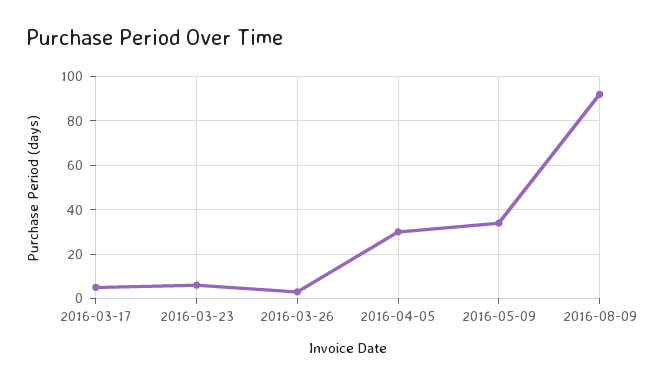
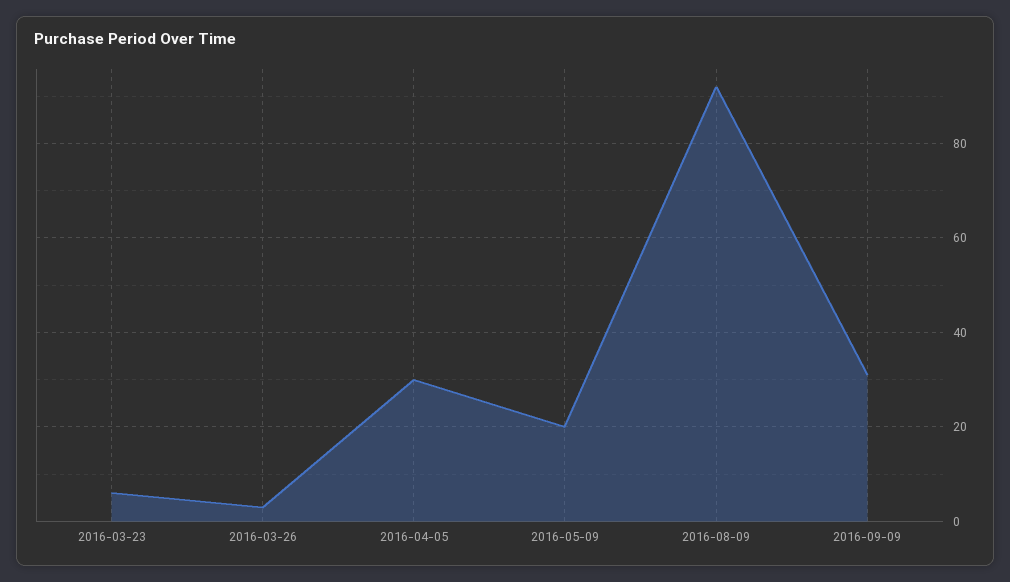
2016-03-17: 5 -> none
2016-05-09: 35 -> 20
2016-09-09: none -> 30

